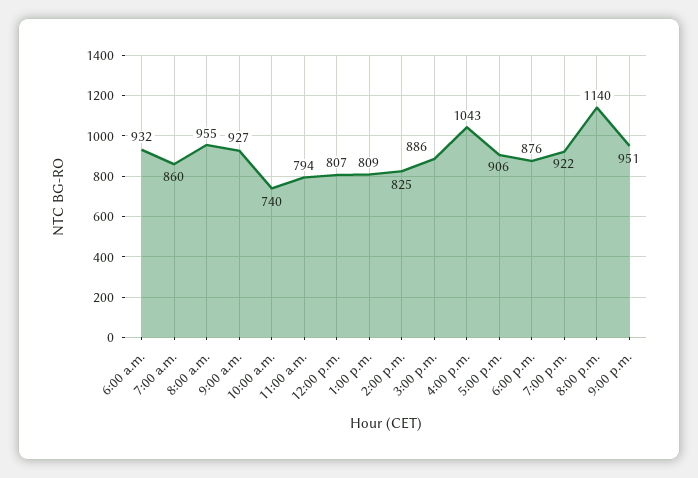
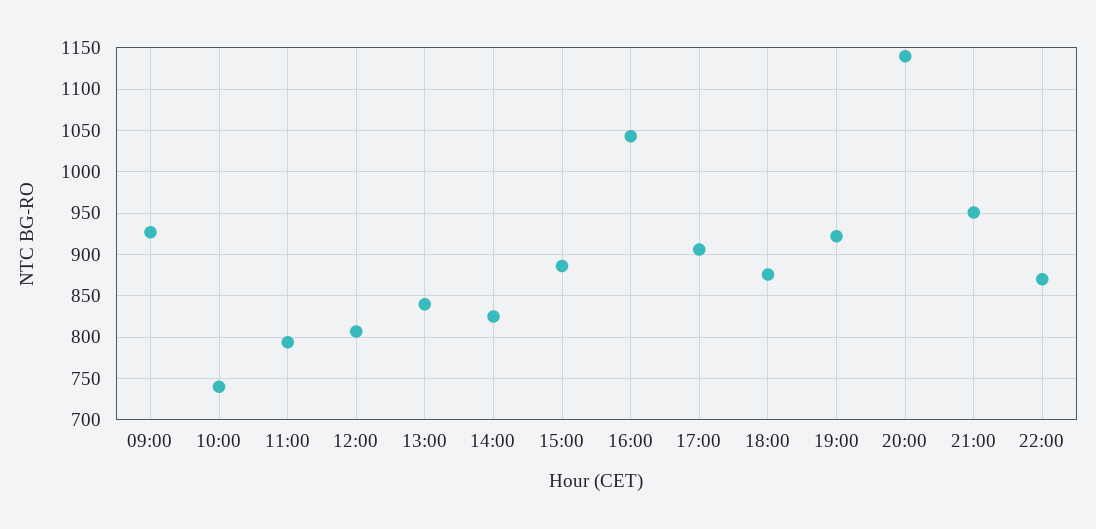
6:00 a.m.: 932 -> none
7:00 a.m.: 860 -> none
8:00 a.m.: 955 -> none
1:00 p.m.: 809 -> 840
22:00: none -> 870

